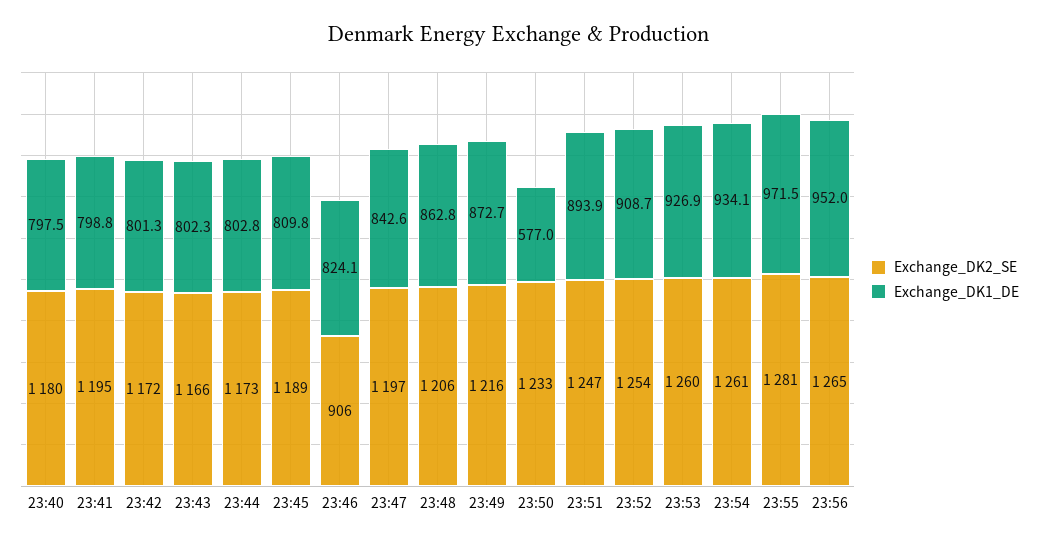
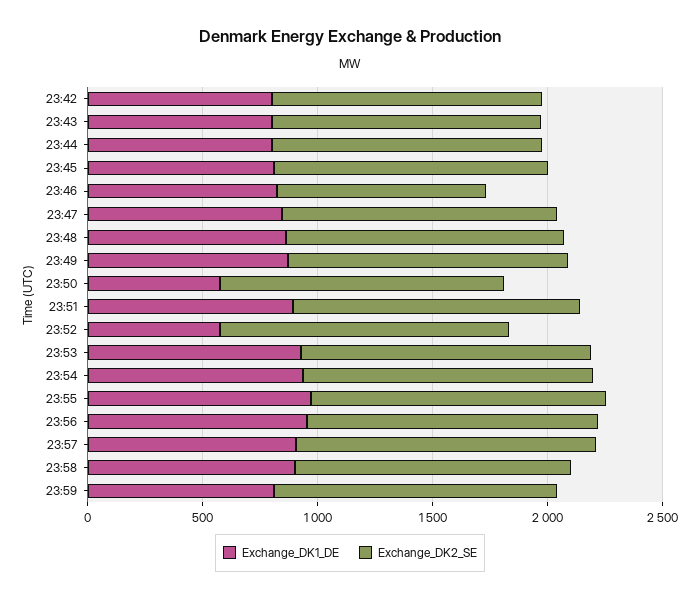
Exchange_DK2_SE, 23:40: 1180 -> none
Exchange_DK1_DE, 23:40: 797.5 -> none
Exchange_DK2_SE, 23:41: 1195 -> none
Exchange_DK1_DE, 23:41: 798.8 -> none
Exchange_DK1_DE, 23:52: 908.7 -> 600
Exchange_DK1_DE, 23:57: none -> 900
Exchange_DK2_SE, 23:57: none -> 1300
Exchange_DK1_DE, 23:58: none -> 900
Exchange_DK2_SE, 23:58: none -> 1200
Exchange_DK1_DE, 23:59: none -> 800
Exchange_DK2_SE, 23:59: none -> 1200

